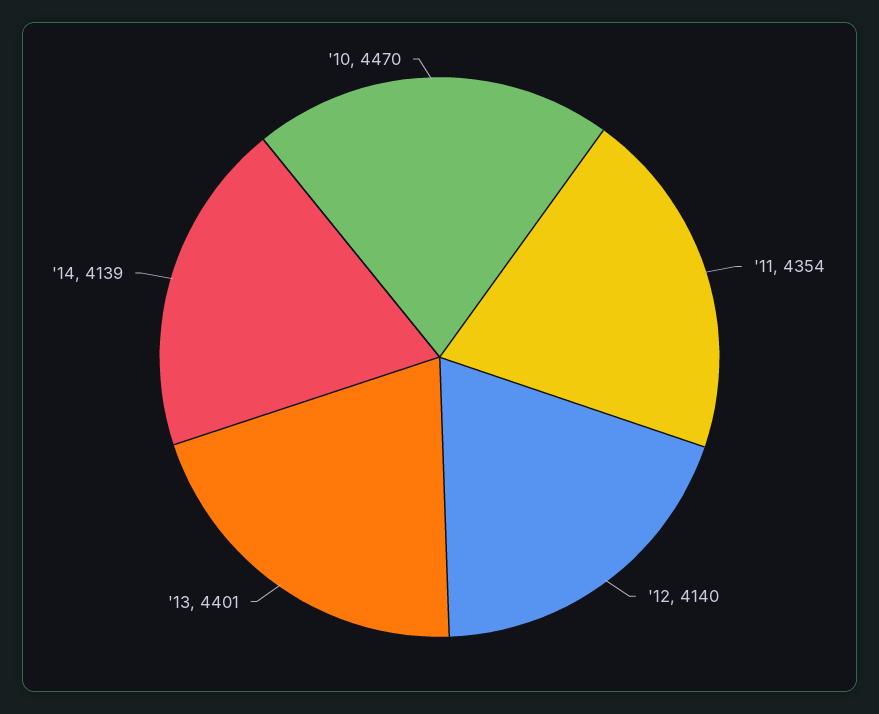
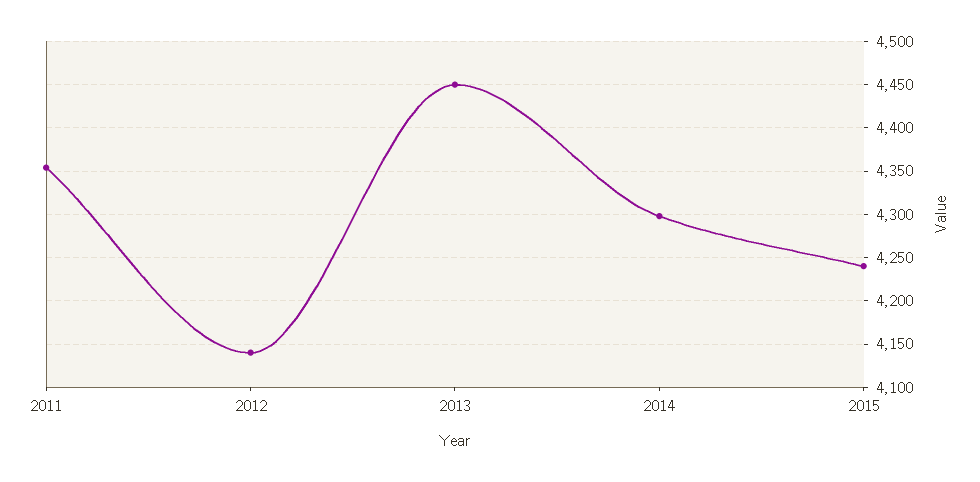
'13: 4401 -> 4450
'14: 4139 -> 4300
'10: 4470 -> none
2015: none -> 4240

